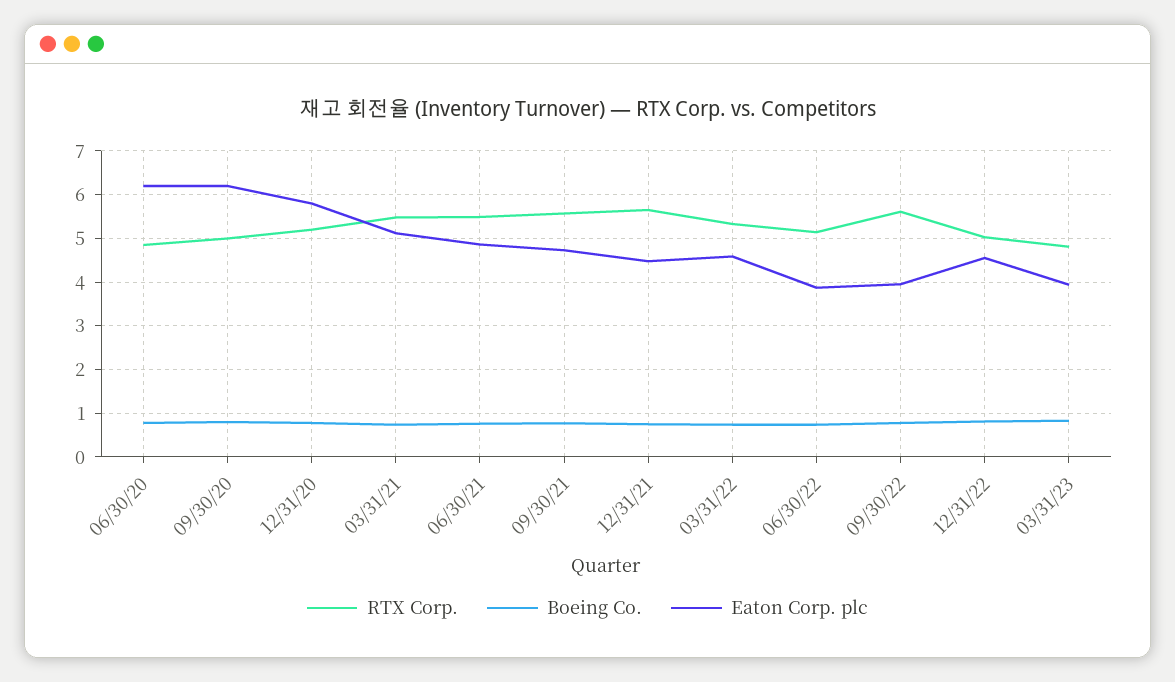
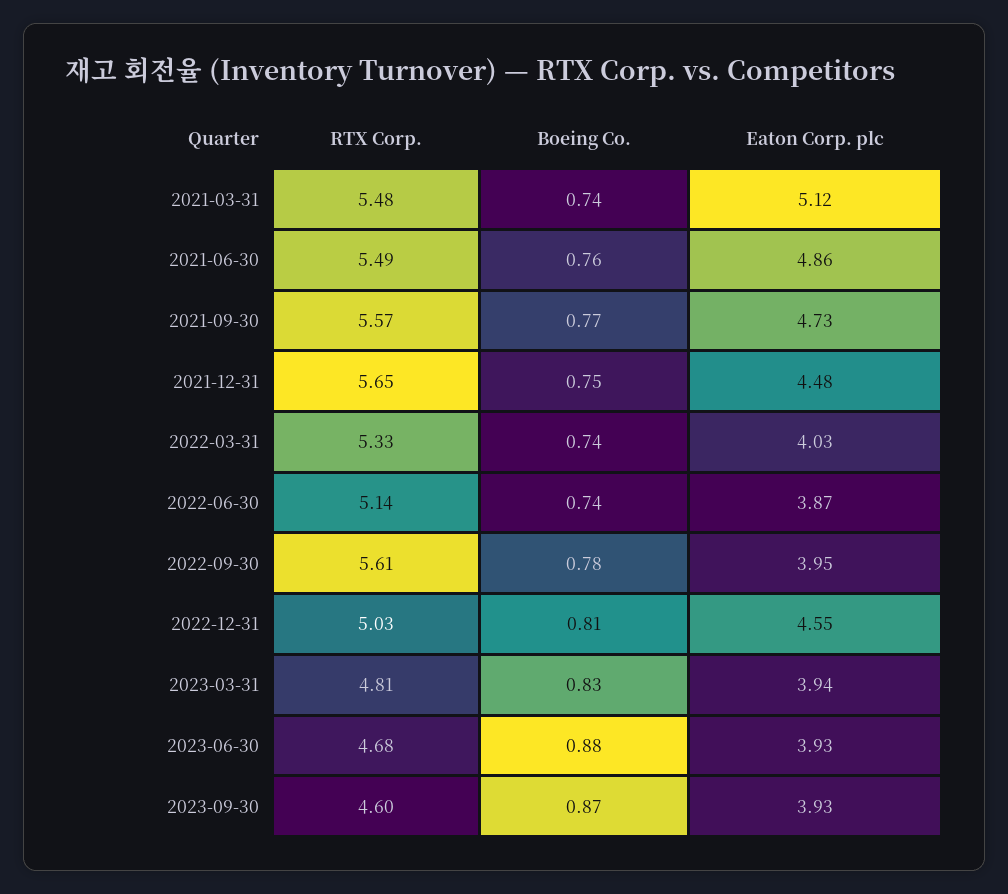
RTX Corp., 06/30/20: 4.8 -> none
Boeing Co., 06/30/20: 0.8 -> none
Eaton Corp. plc, 06/30/20: 6.2 -> none
RTX Corp., 09/30/20: 5 -> none
Boeing Co., 09/30/20: 0.8 -> none
Eaton Corp. plc, 09/30/20: 6.2 -> none
RTX Corp., 12/31/20: 5.2 -> none
Boeing Co., 12/31/20: 0.8 -> none
Eaton Corp. plc, 12/31/20: 5.8 -> none
Eaton Corp. plc, 03/31/22: 4.6 -> 4.03
RTX Corp., 2023-06-30: none -> 4.68
Boeing Co., 2023-06-30: none -> 0.88
Eaton Corp. plc, 2023-06-30: none -> 3.93
RTX Corp., 2023-09-30: none -> 4.6
Boeing Co., 2023-09-30: none -> 0.87
Eaton Corp. plc, 2023-09-30: none -> 3.93

